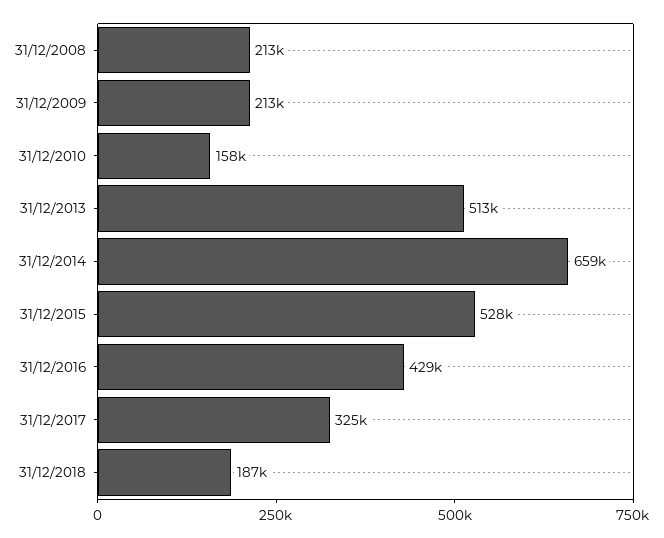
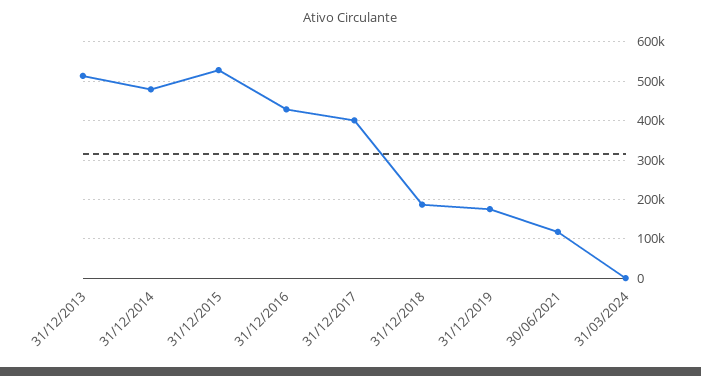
31/12/2008: 213000 -> none
31/12/2009: 213000 -> none
31/12/2010: 158000 -> none
31/12/2014: 659000 -> 480000
31/12/2017: 325000 -> 400000
31/12/2019: none -> 180000
30/06/2021: none -> 120000
31/03/2024: none -> 0

